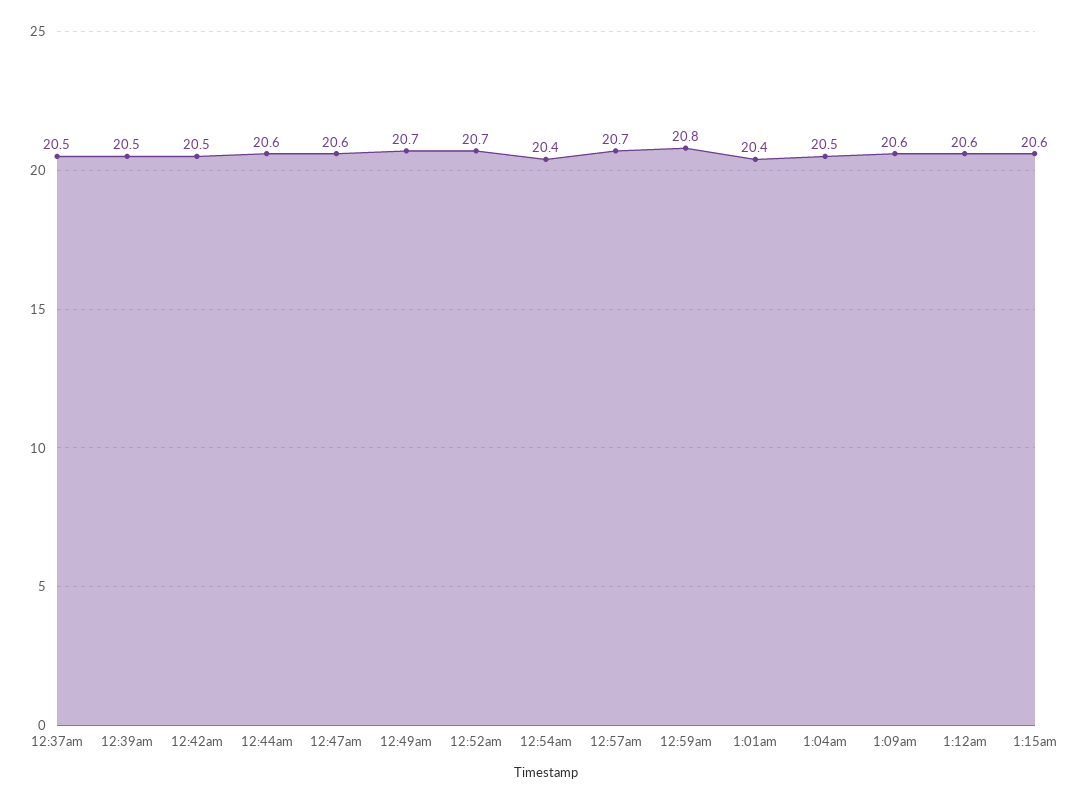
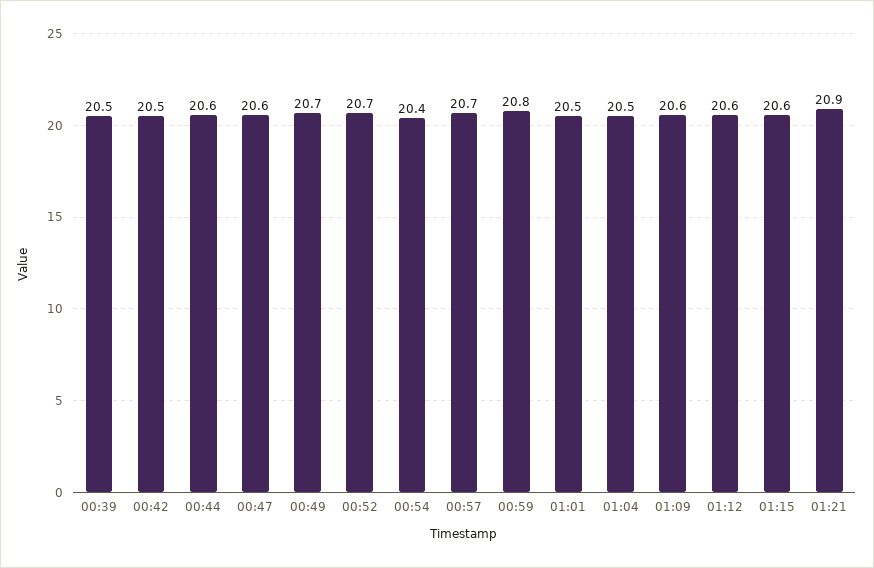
12:37am: 20.5 -> none
1:01am: 20.4 -> 20.5
01:21: none -> 20.9

